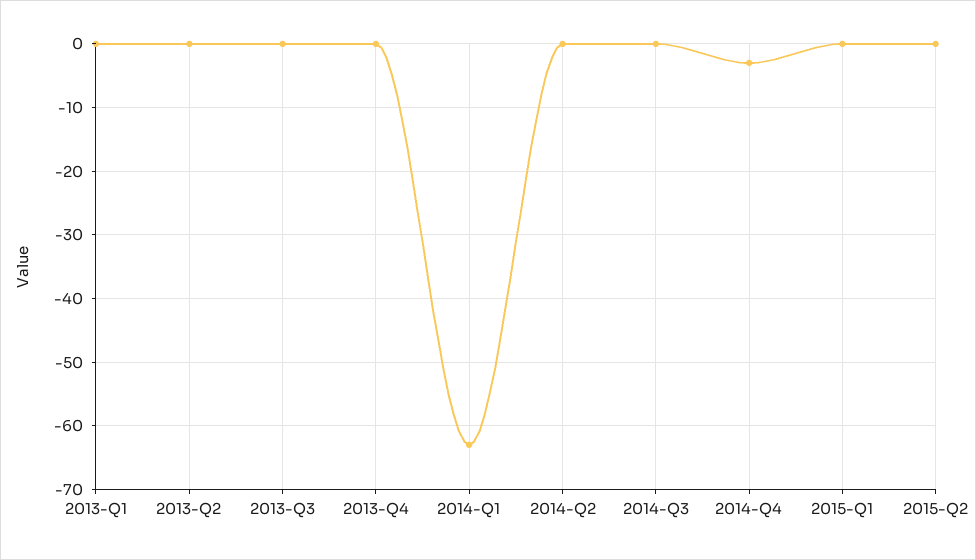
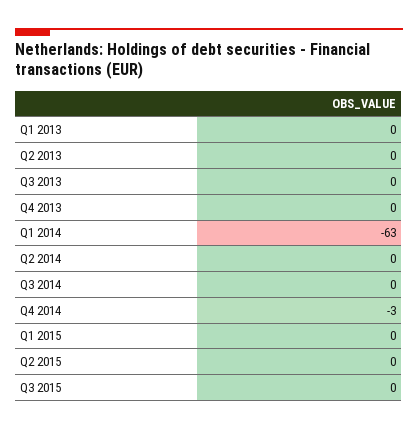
Q3 2015: none -> 0

